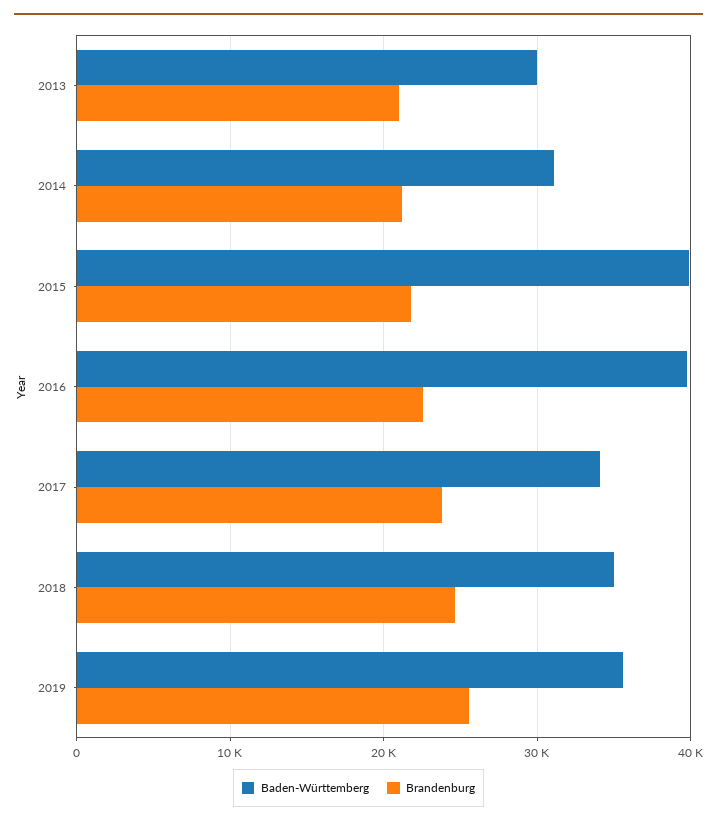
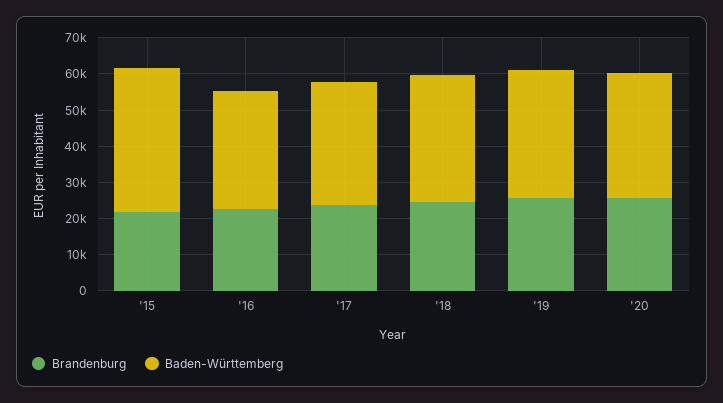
Baden-Württemberg, 2013: 30000 -> none
Brandenburg, 2013: 21000 -> none
Baden-Württemberg, 2014: 31000 -> none
Brandenburg, 2014: 21000 -> none
Baden-Württemberg, 2016: 40000 -> 32500
Brandenburg, '20: none -> 25000
Baden-Württemberg, '20: none -> 35000

